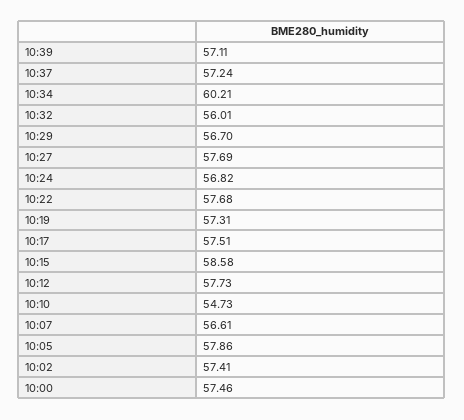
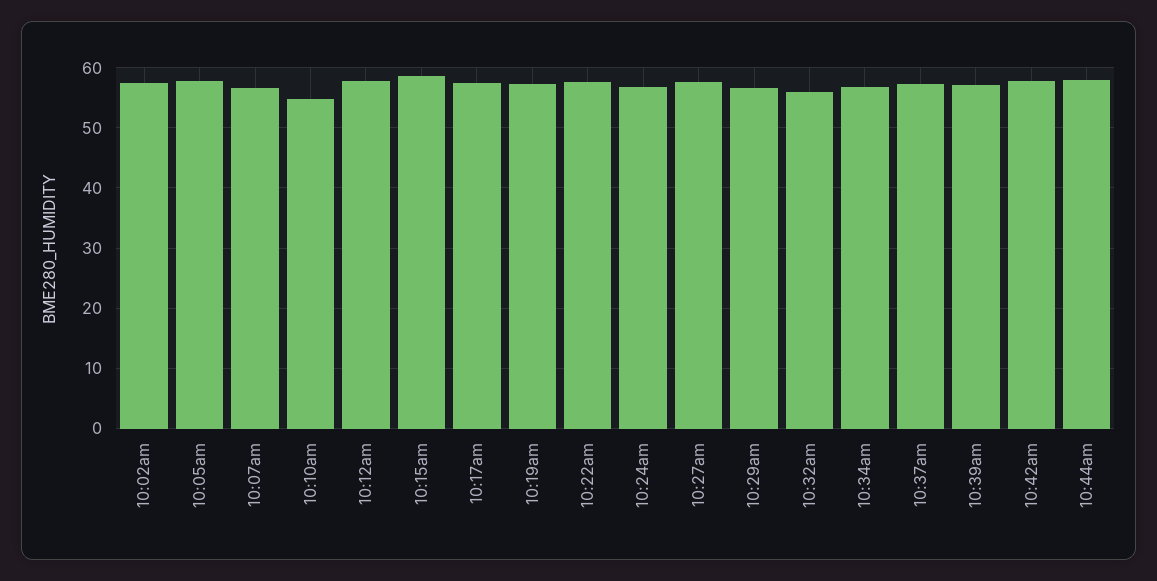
10:34: 60.21 -> 57
10:00: 57.46 -> none
10:42am: none -> 58
10:44am: none -> 58

